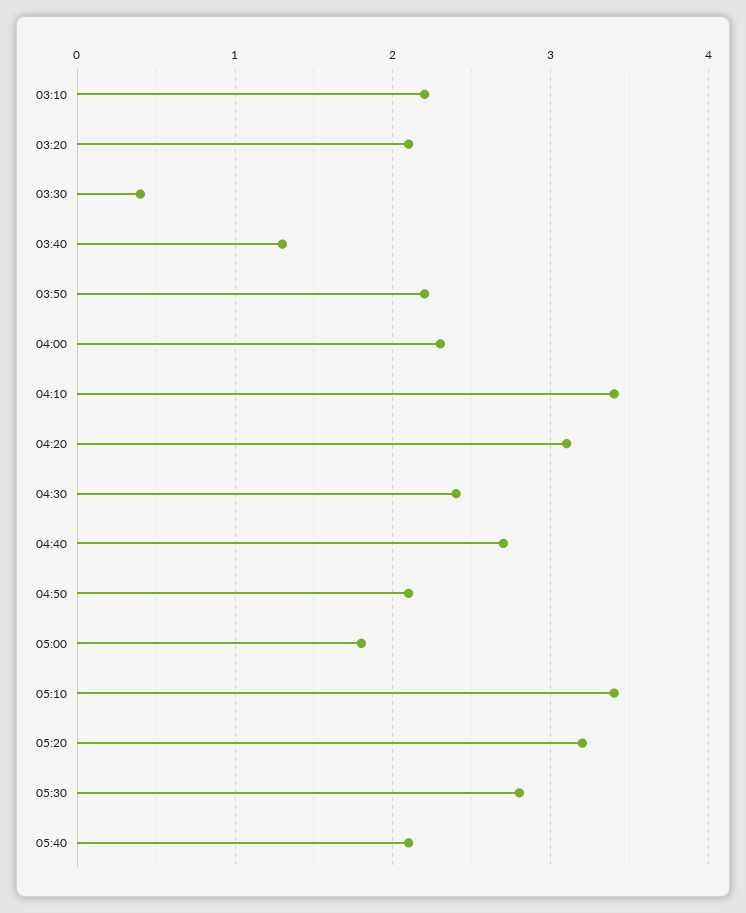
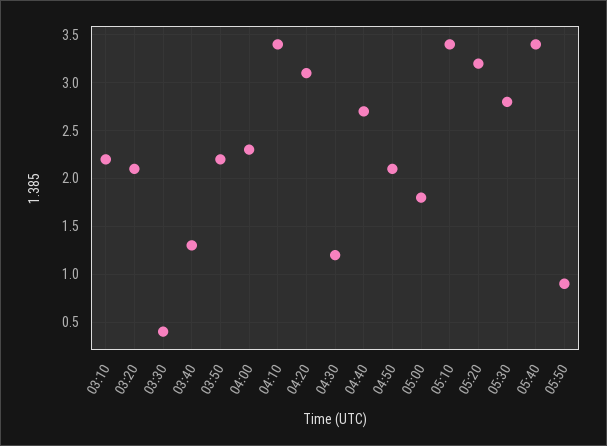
04:30: 2.4 -> 1.2
05:40: 2.1 -> 3.4
05:50: none -> 0.9

